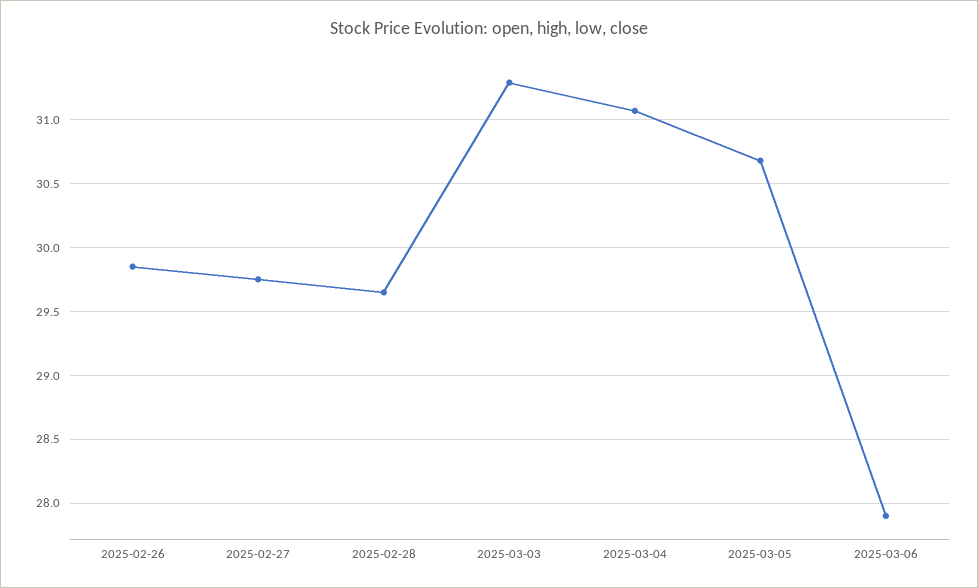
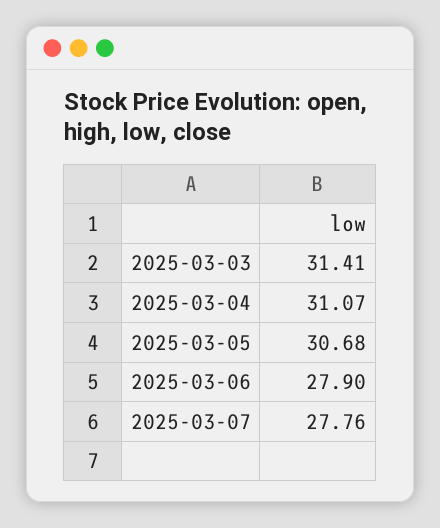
2025-02-26: 29.85 -> none
2025-02-27: 29.75 -> none
2025-02-28: 29.65 -> none
2025-03-03: 31.3 -> 31.41
2025-03-07: none -> 27.76

